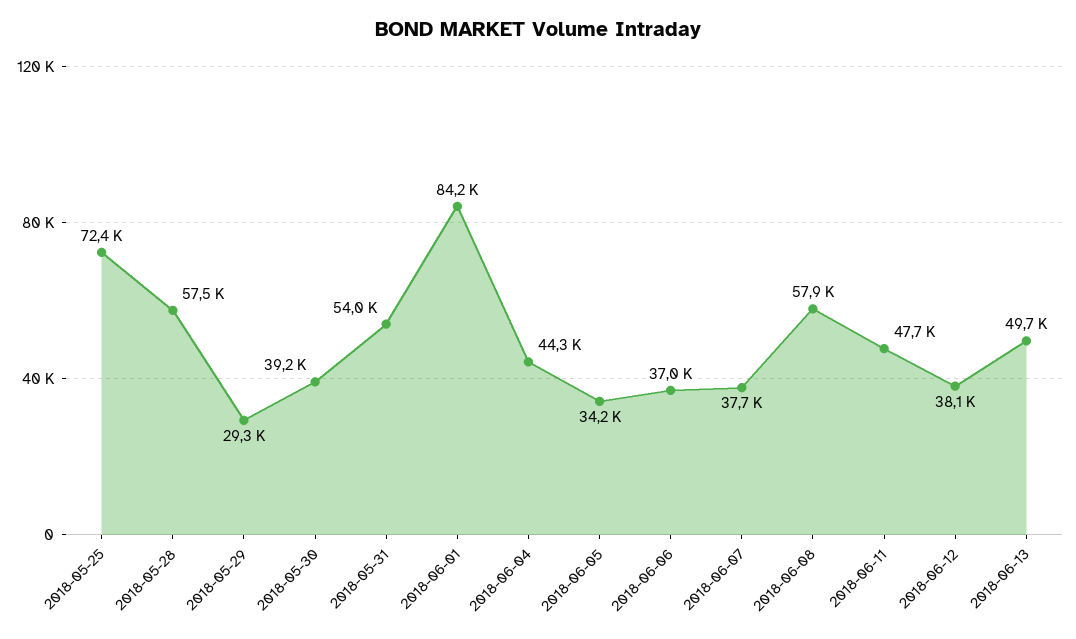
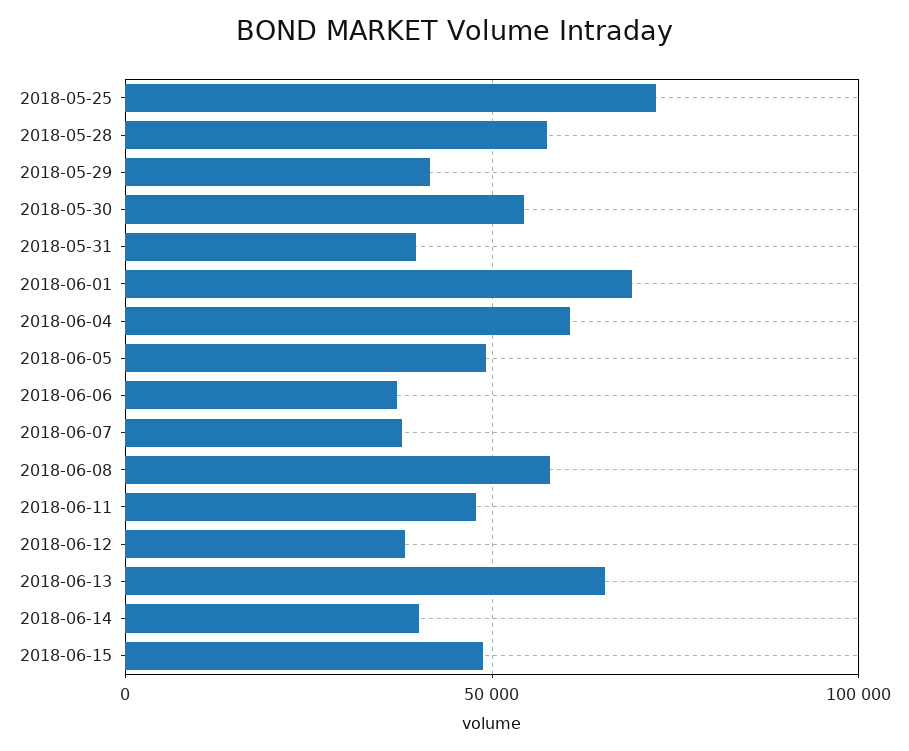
2018-05-29: 29300 -> 40000
2018-05-30: 39200 -> 55000
2018-05-31: 54000 -> 40000
2018-06-01: 84200 -> 70000
2018-06-04: 44300 -> 60000
2018-06-05: 34200 -> 50000
2018-06-13: 49700 -> 65000
2018-06-14: none -> 40000
2018-06-15: none -> 50000

